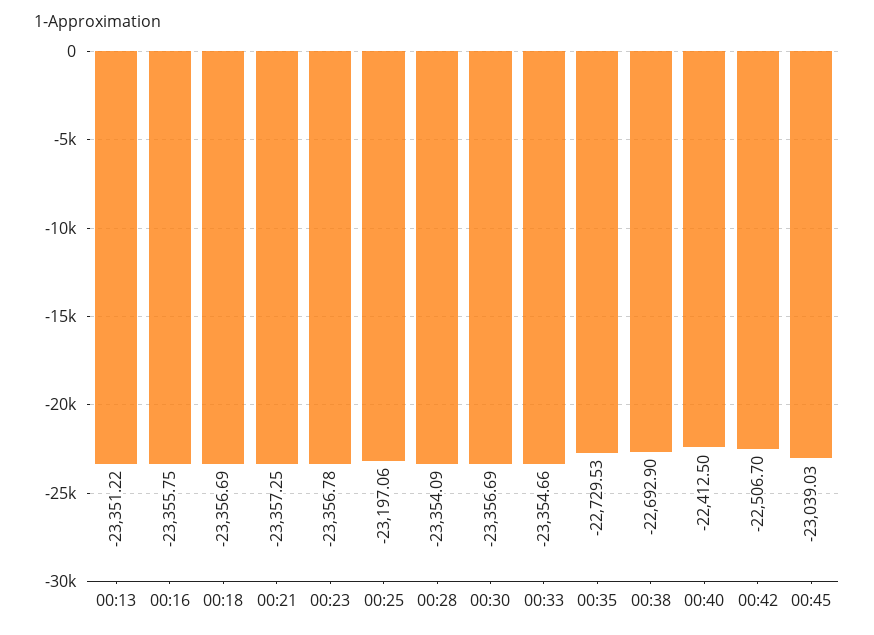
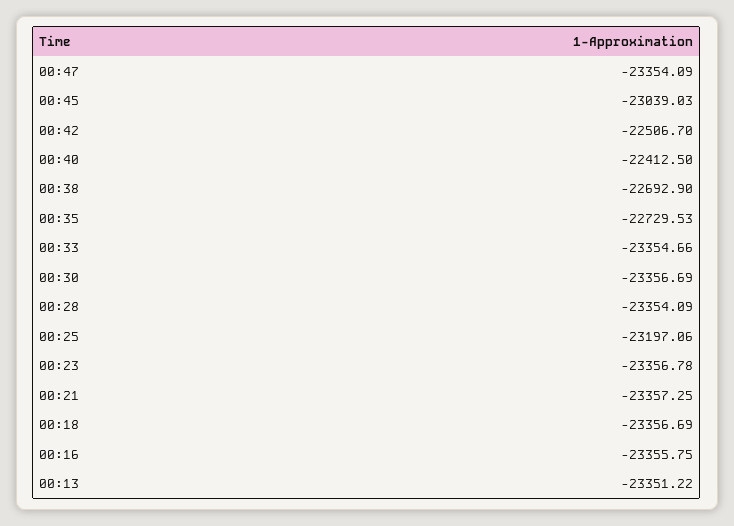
00:47: none -> -23354.09

